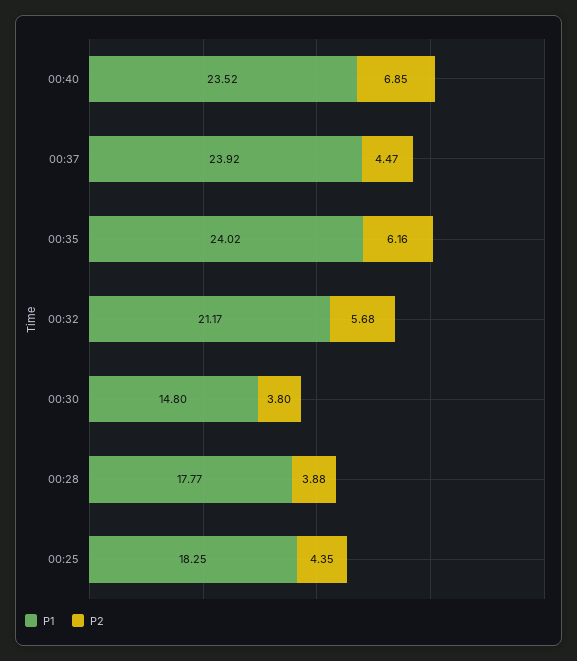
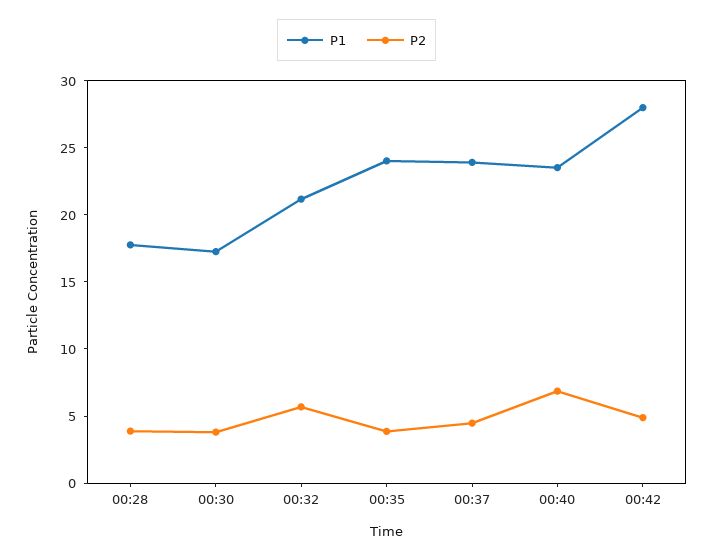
P2, 00:35: 6.16 -> 4
P1, 00:30: 14.8 -> 17
P1, 00:25: 18.25 -> none
P2, 00:25: 4.35 -> none
P1, 00:42: none -> 28
P2, 00:42: none -> 5

